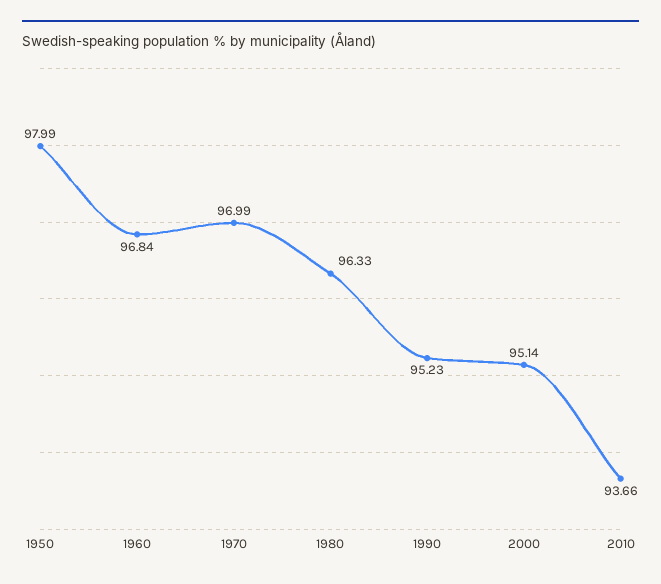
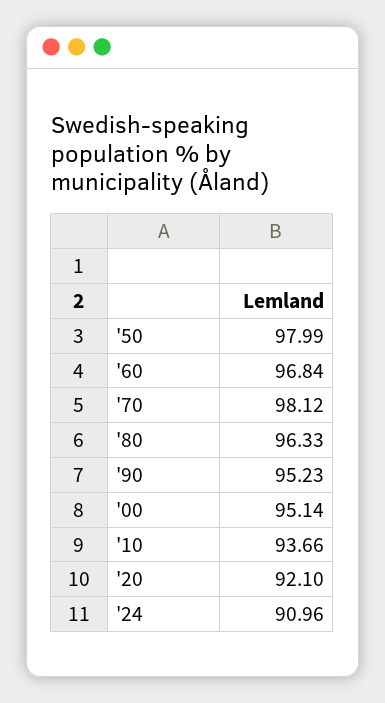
1970: 96.99 -> 98.12
'20: none -> 92.1
'24: none -> 90.96

